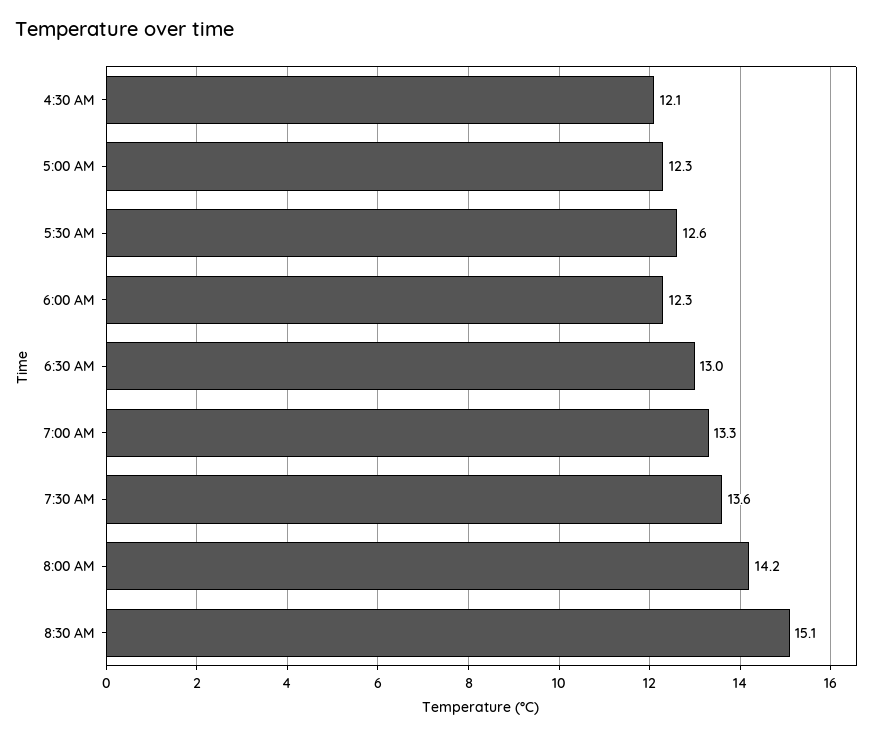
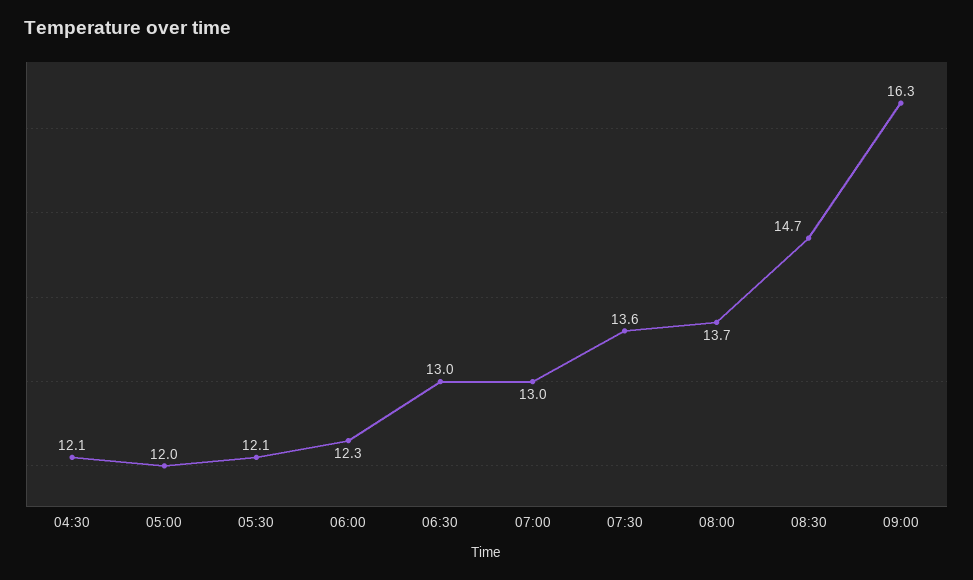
5:00 AM: 12.3 -> 12
5:30 AM: 12.6 -> 12.1
7:00 AM: 13.3 -> 13
8:00 AM: 14.2 -> 13.7
8:30 AM: 15.1 -> 14.7
09:00: none -> 16.3

